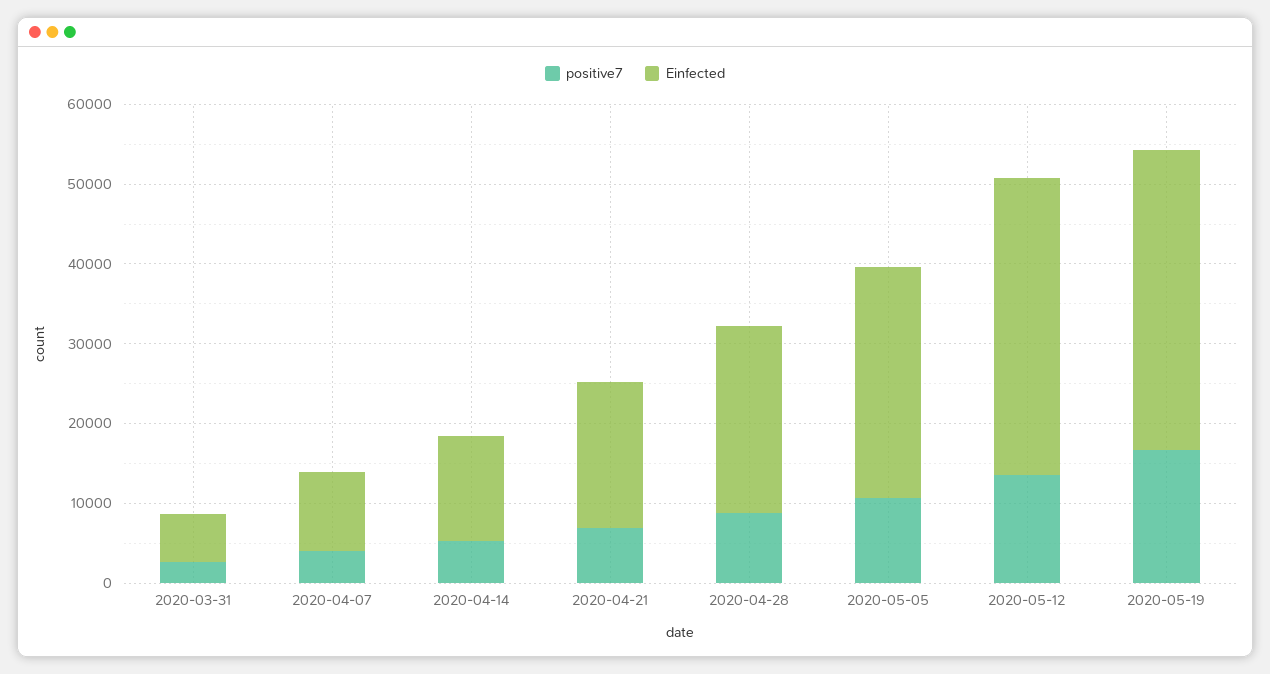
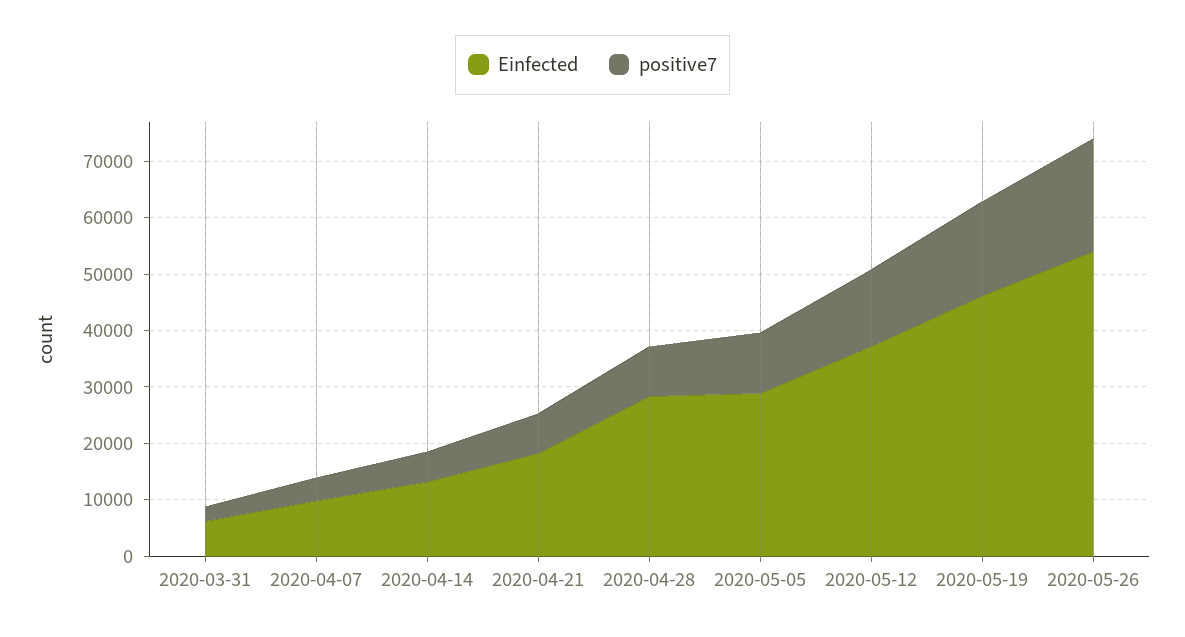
Einfected, 2020-04-28: 24000 -> 28000
Einfected, 2020-05-19: 38000 -> 46000
Einfected, 2020-05-26: none -> 54000
positive7, 2020-05-26: none -> 20000

